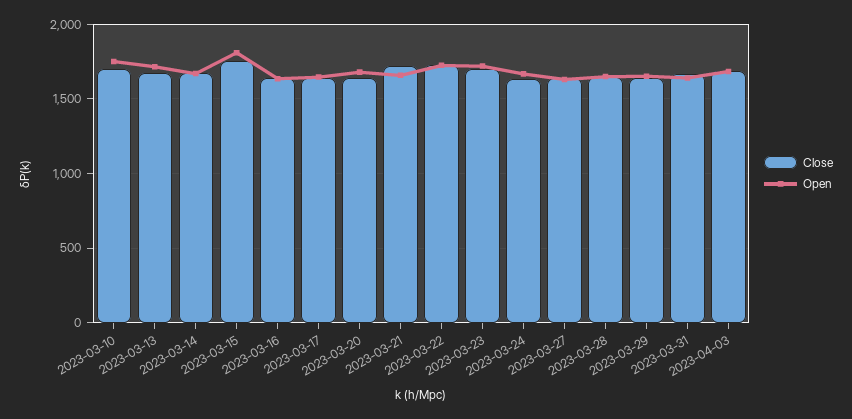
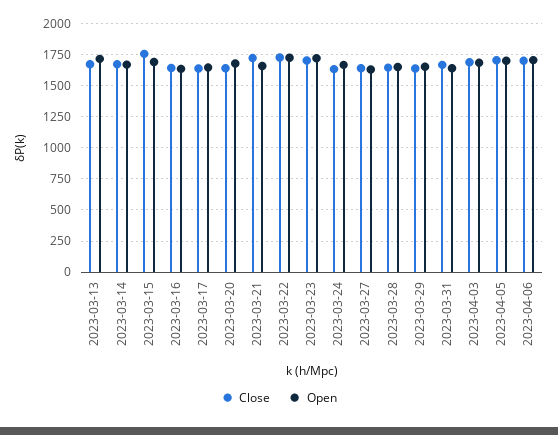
Close, 2023-03-10: 1700 -> none
Open, 2023-03-10: 1750 -> none
Open, 2023-03-15: 1800 -> 1700
Close, 2023-04-05: none -> 1700
Open, 2023-04-05: none -> 1700
Close, 2023-04-06: none -> 1700
Open, 2023-04-06: none -> 1700

